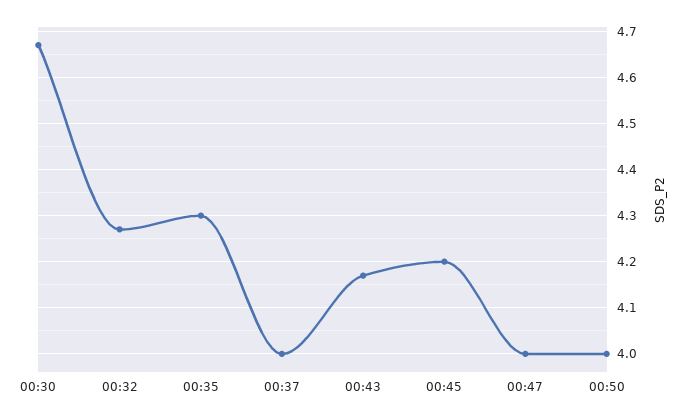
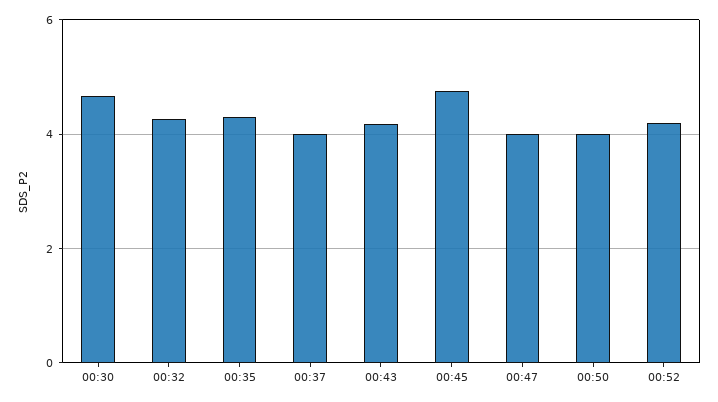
00:45: 4.2 -> 4.8
00:52: none -> 4.2

